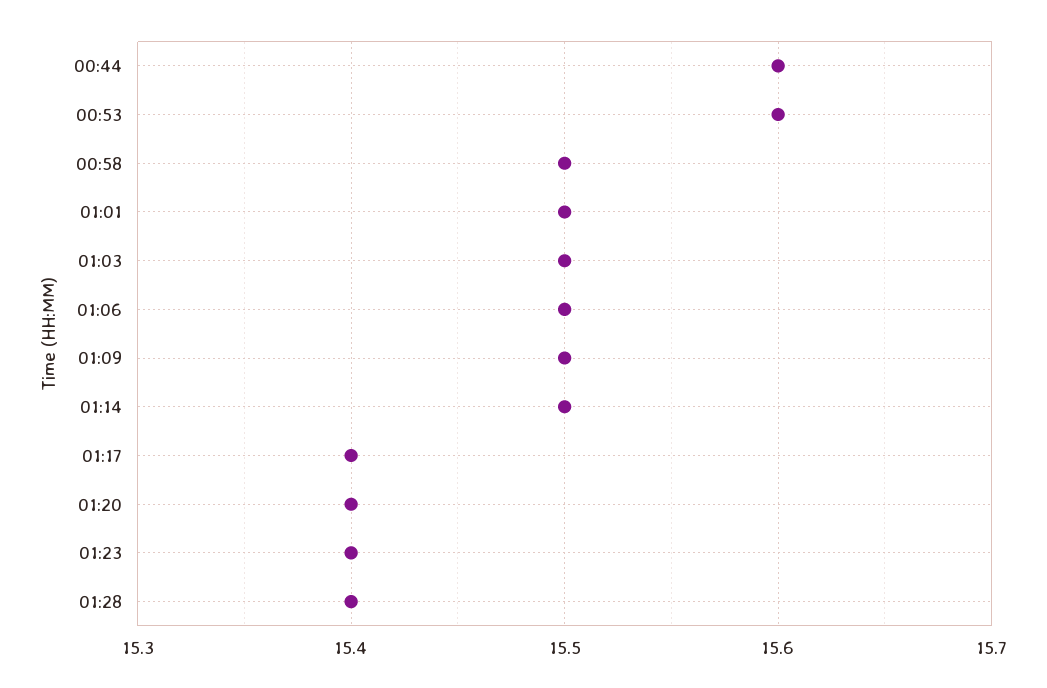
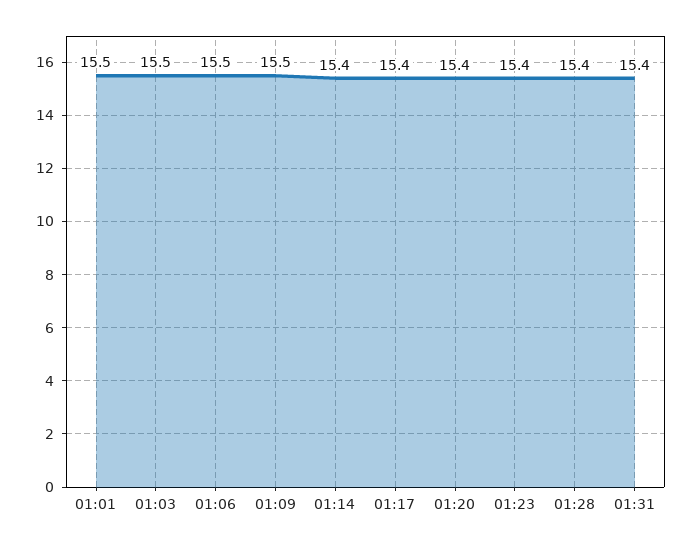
00:44: 15.6 -> none
00:53: 15.6 -> none
00:58: 15.5 -> none
01:14: 15.5 -> 15.4
01:31: none -> 15.4

